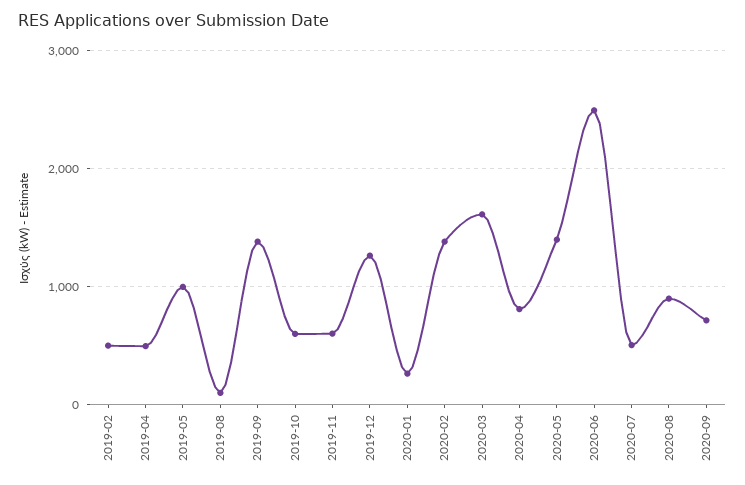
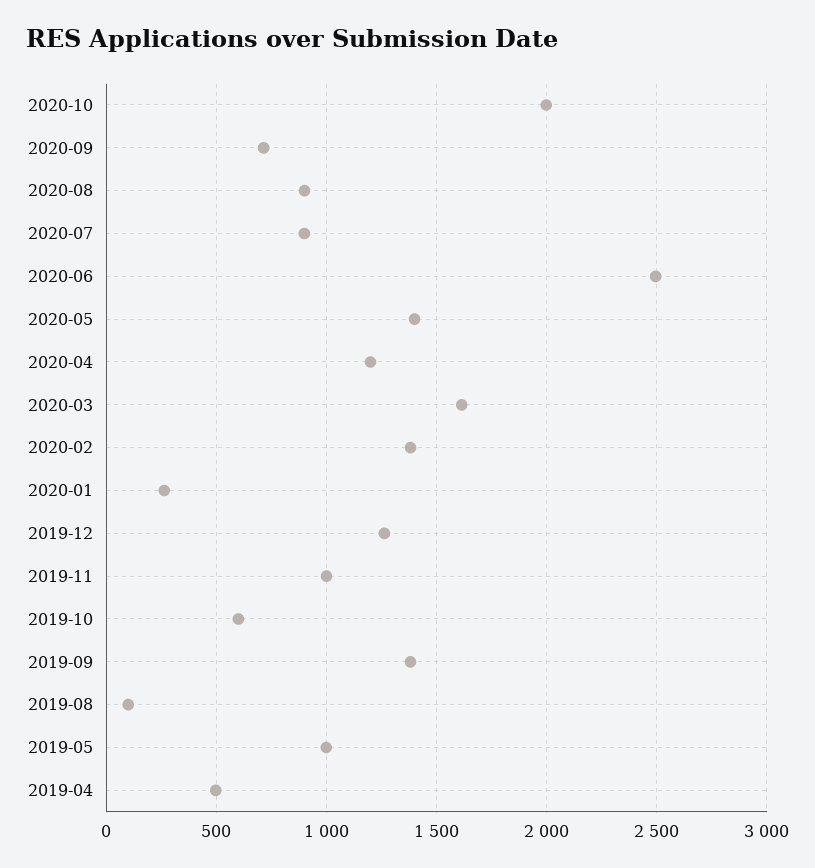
2019-02: 500 -> none
2019-11: 600 -> 1000
2020-04: 800 -> 1200
2020-07: 500 -> 900
2020-10: none -> 2000

